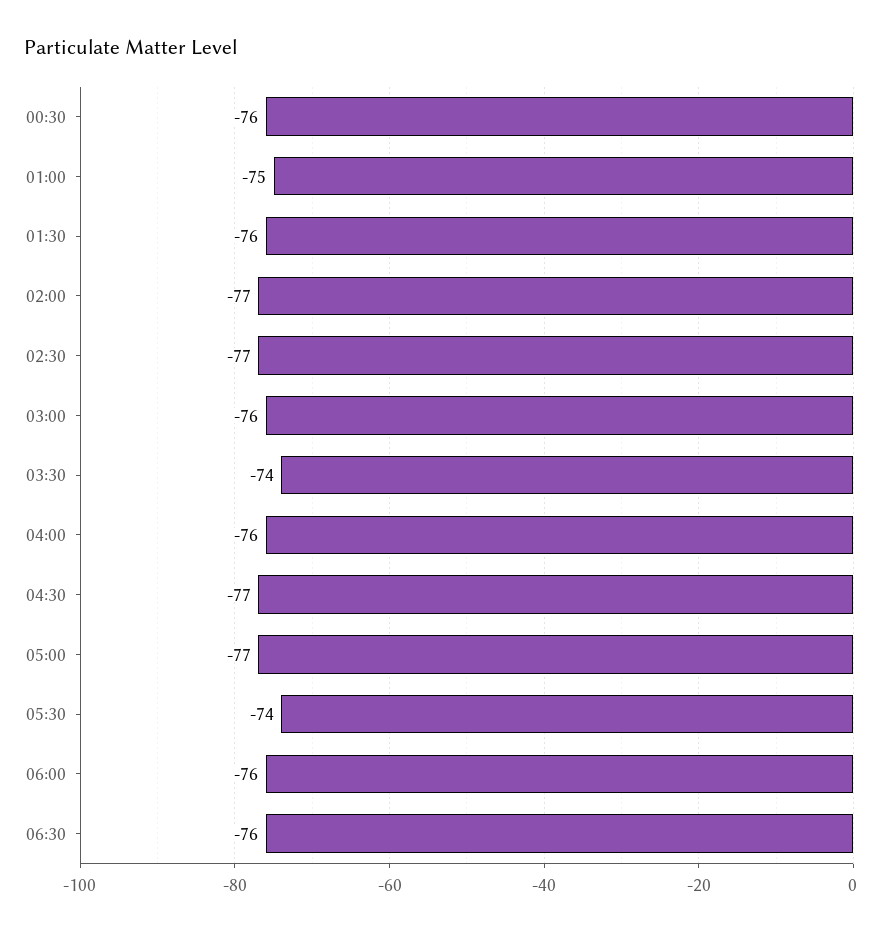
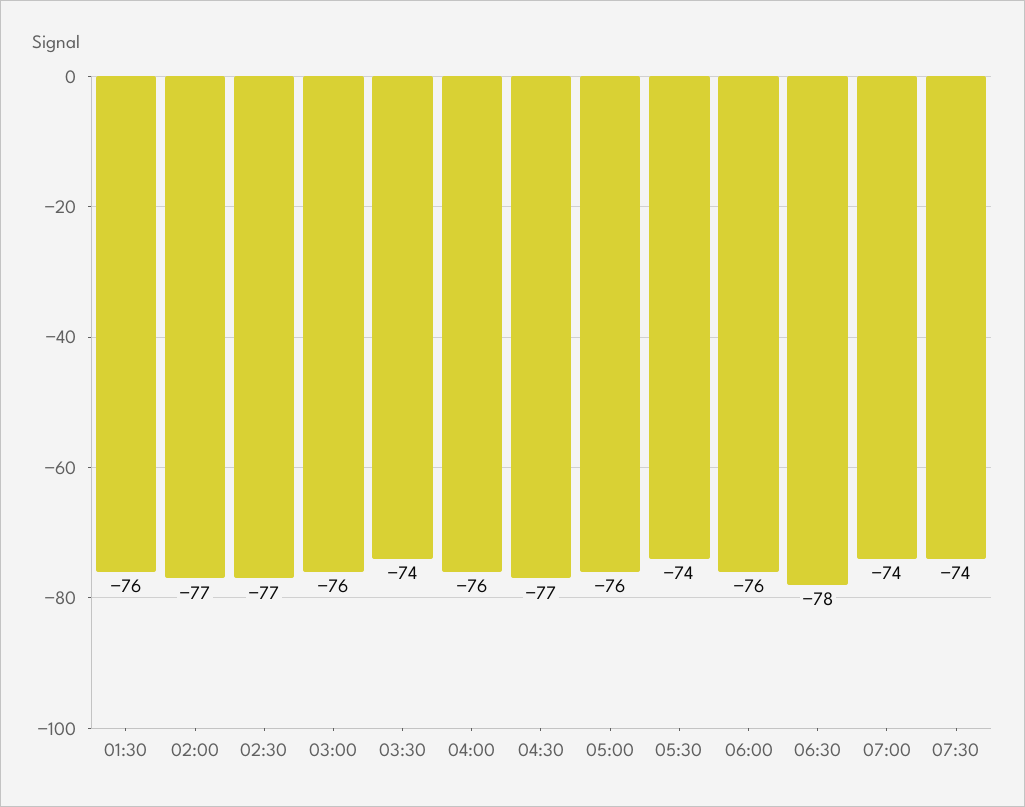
00:30: -76 -> none
01:00: -75 -> none
05:00: -77 -> -76
06:30: -76 -> -78
07:00: none -> -74
07:30: none -> -74

